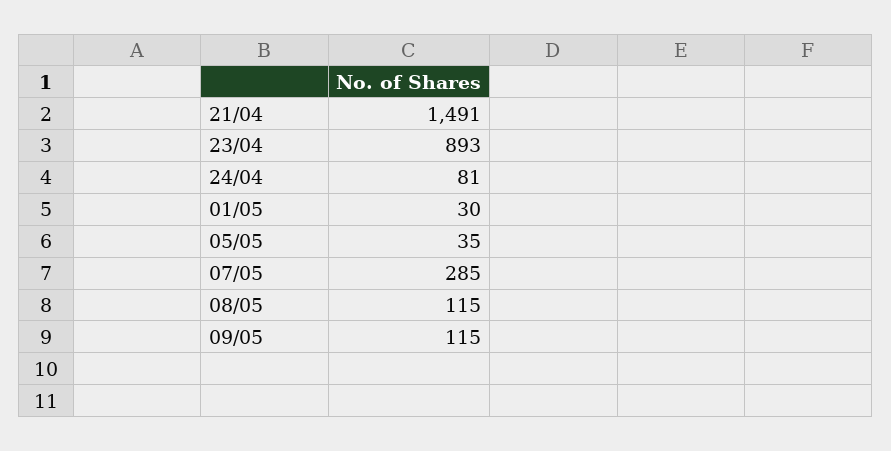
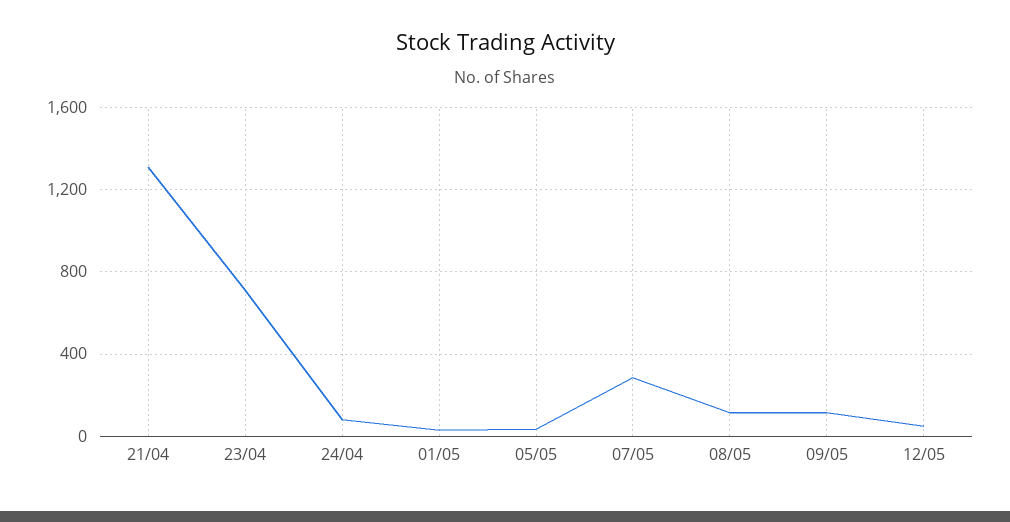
21/04: 1491 -> 1300
23/04: 893 -> 700
12/05: none -> 50

